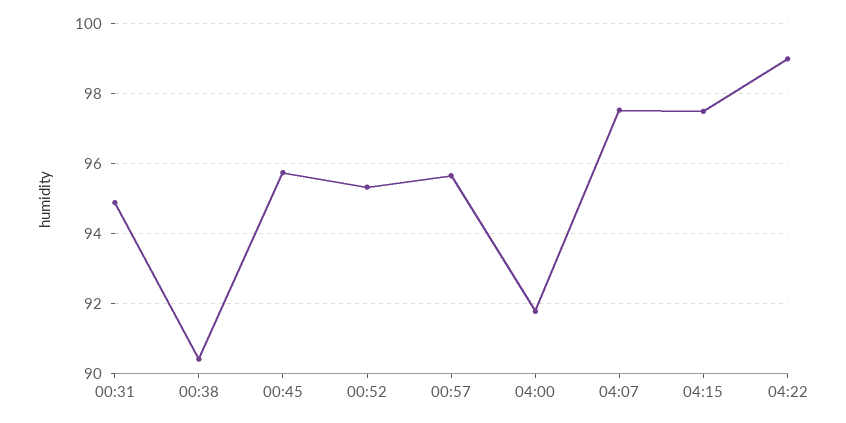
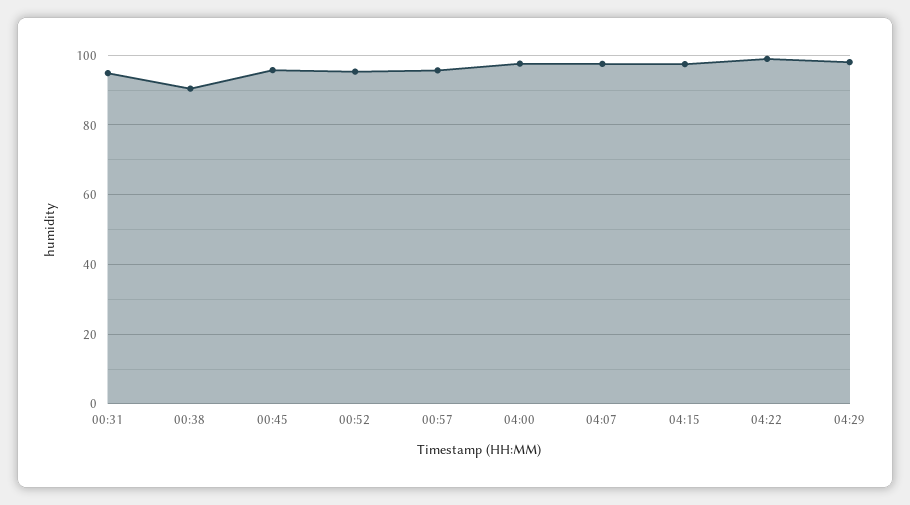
04:00: 91.8 -> 98
04:29: none -> 98

